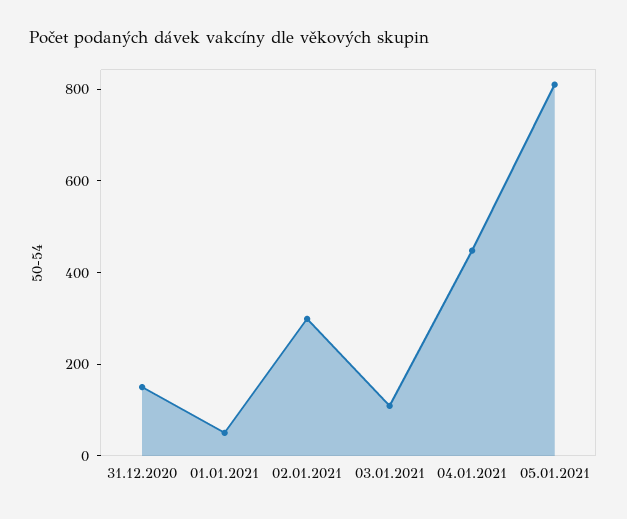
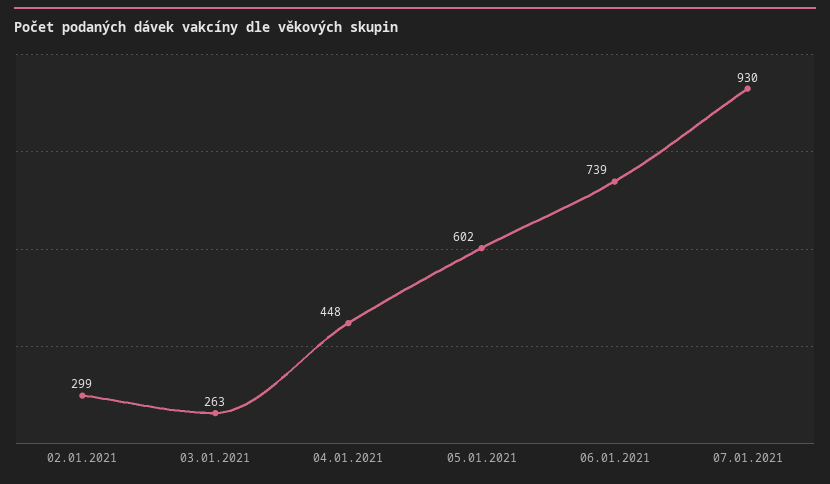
31.12.2020: 150 -> none
01.01.2021: 50 -> none
03.01.2021: 100 -> 263
05.01.2021: 800 -> 602
06.01.2021: none -> 739
07.01.2021: none -> 930

